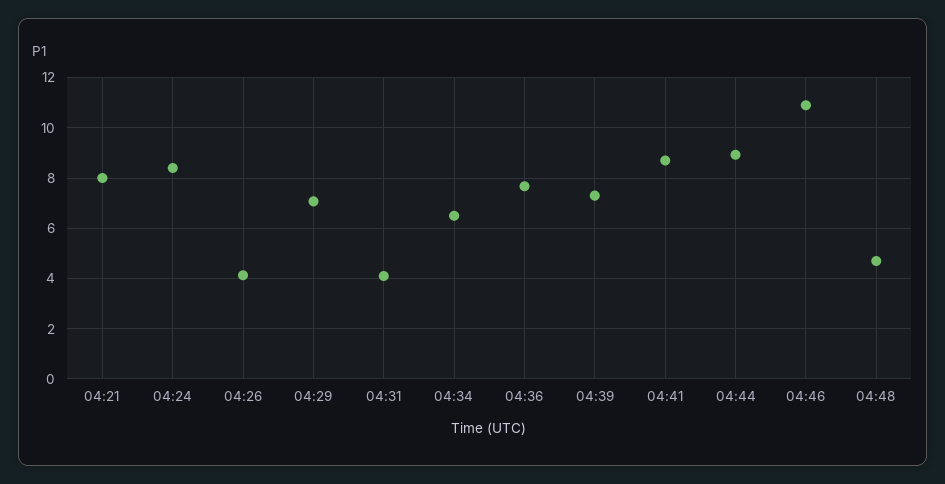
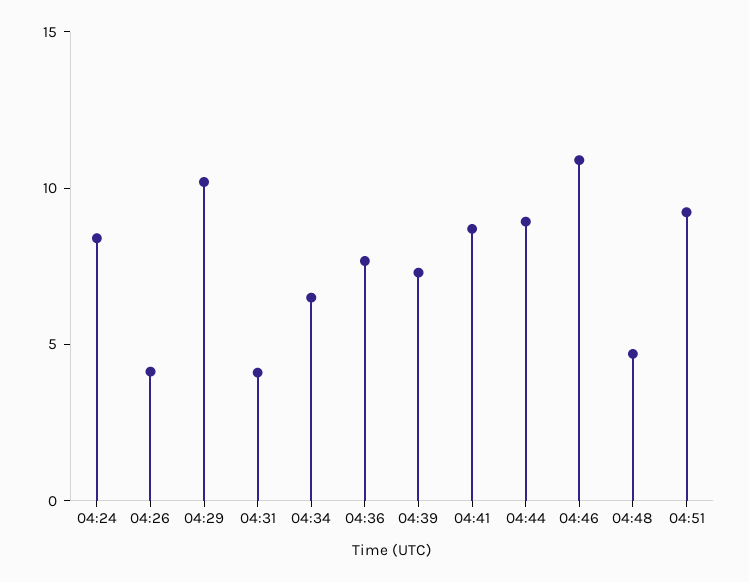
04:21: 8 -> none
04:29: 7 -> 10
04:51: none -> 9

